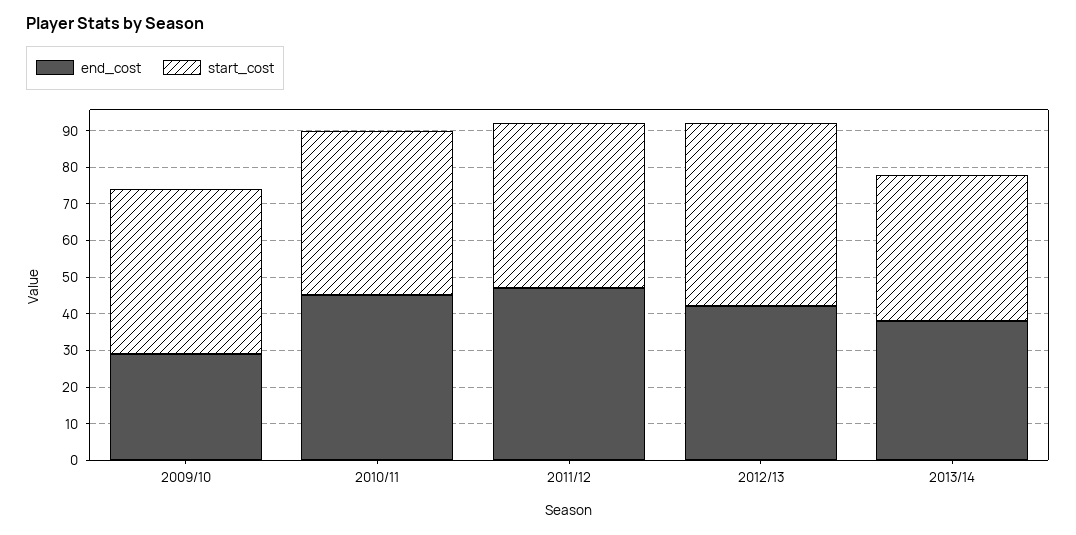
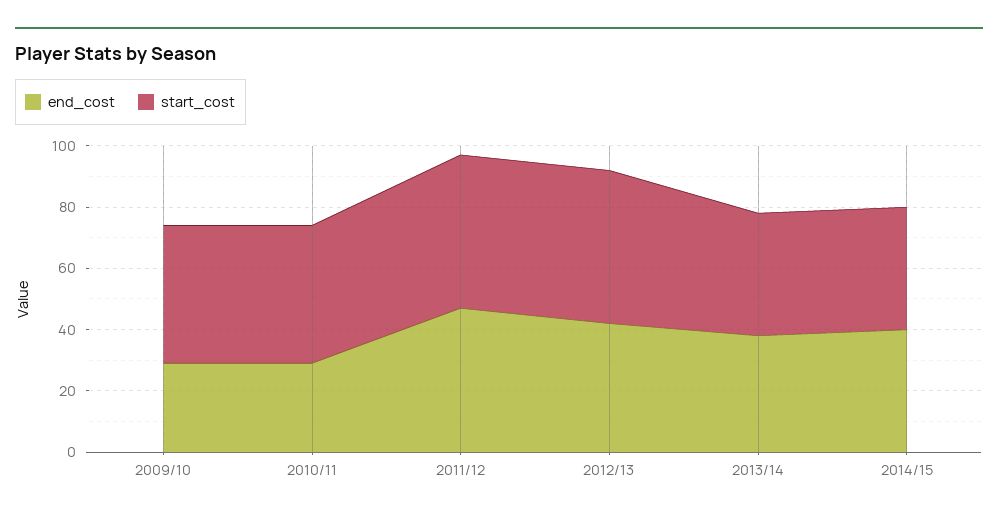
end_cost, 2010/11: 45 -> 30
start_cost, 2011/12: 45 -> 50
end_cost, 2014/15: none -> 40
start_cost, 2014/15: none -> 40

